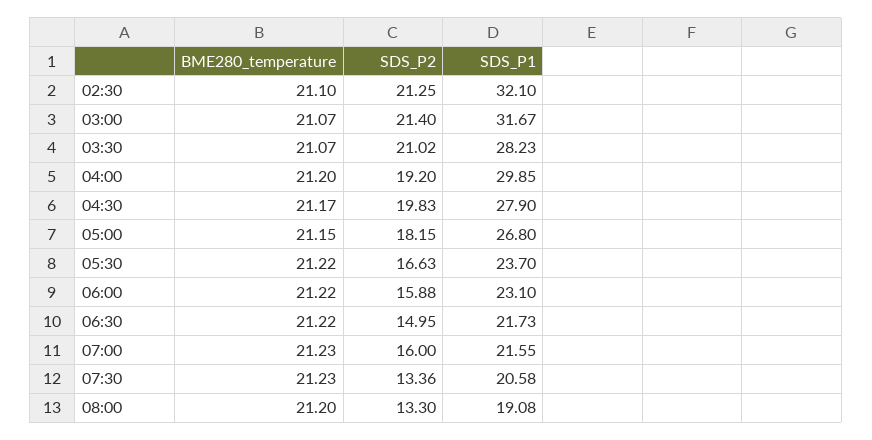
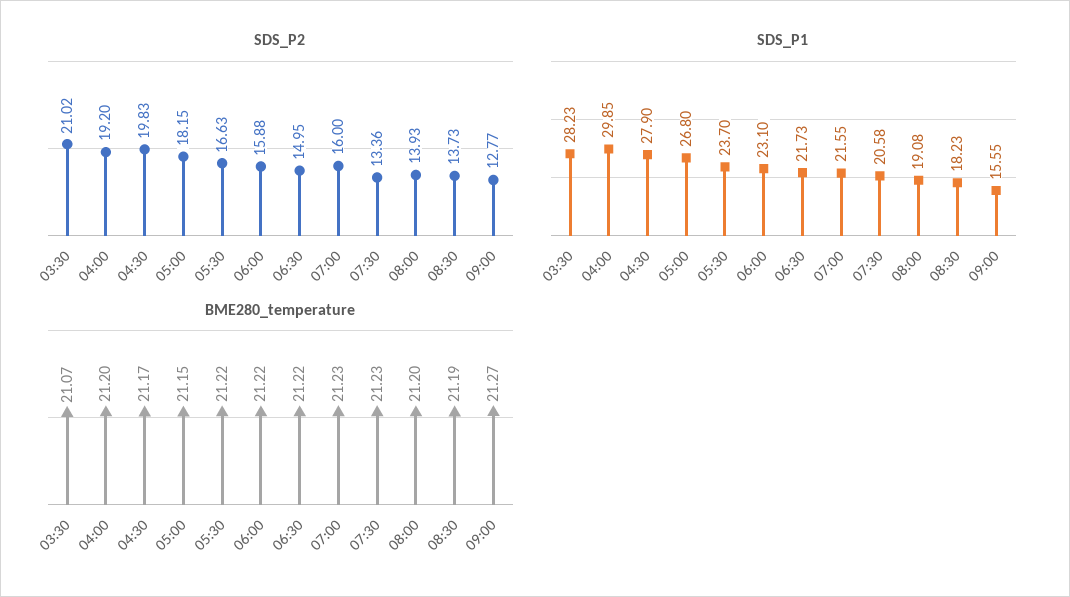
BME280_temperature, 02:30: 21.1 -> none
SDS_P2, 02:30: 21.25 -> none
SDS_P1, 02:30: 32.1 -> none
BME280_temperature, 03:00: 21.07 -> none
SDS_P2, 03:00: 21.4 -> none
SDS_P1, 03:00: 31.67 -> none
SDS_P2, 08:00: 13.3 -> 13.93
SDS_P2, 08:30: none -> 13.73
SDS_P2, 09:00: none -> 12.77
SDS_P1, 08:30: none -> 18.23
SDS_P1, 09:00: none -> 15.55
BME280_temperature, 08:30: none -> 21.19
BME280_temperature, 09:00: none -> 21.27

